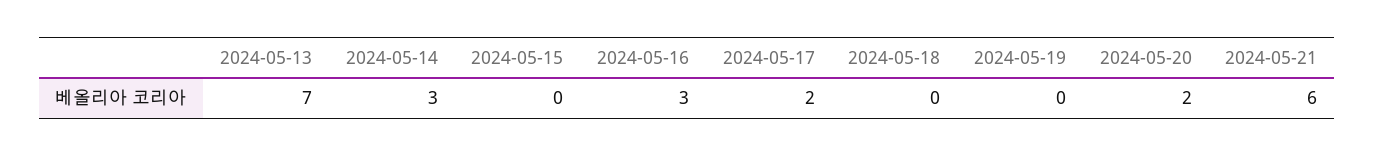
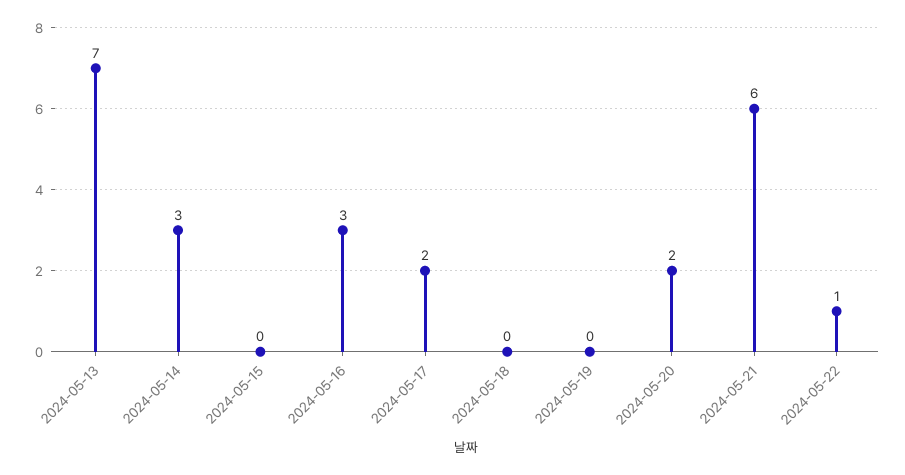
2024-05-22: none -> 1

